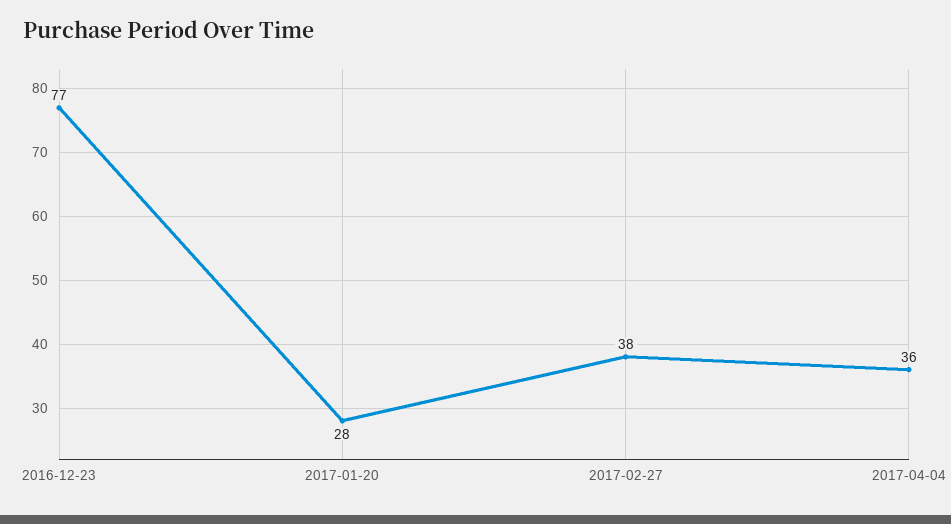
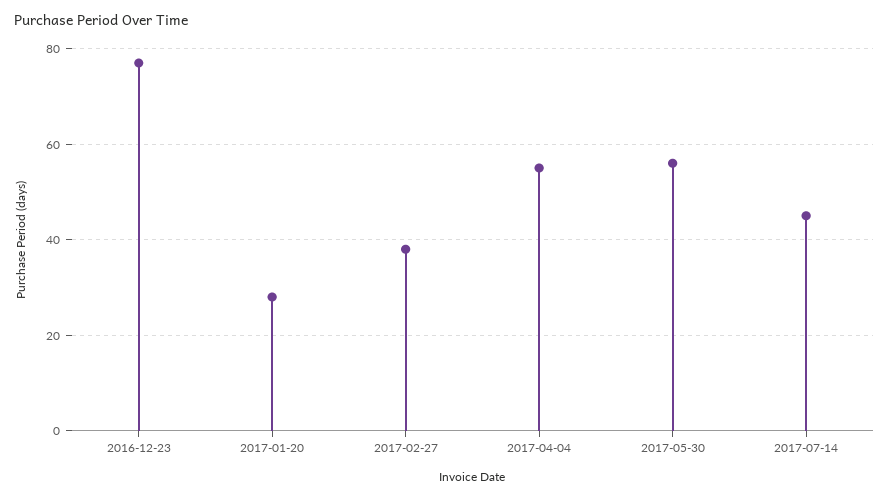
2017-04-04: 36 -> 55
2017-05-30: none -> 55
2017-07-14: none -> 45

